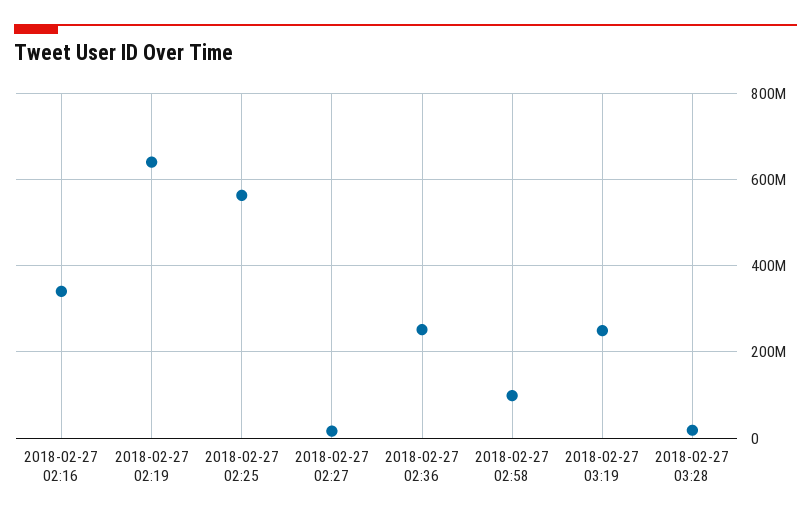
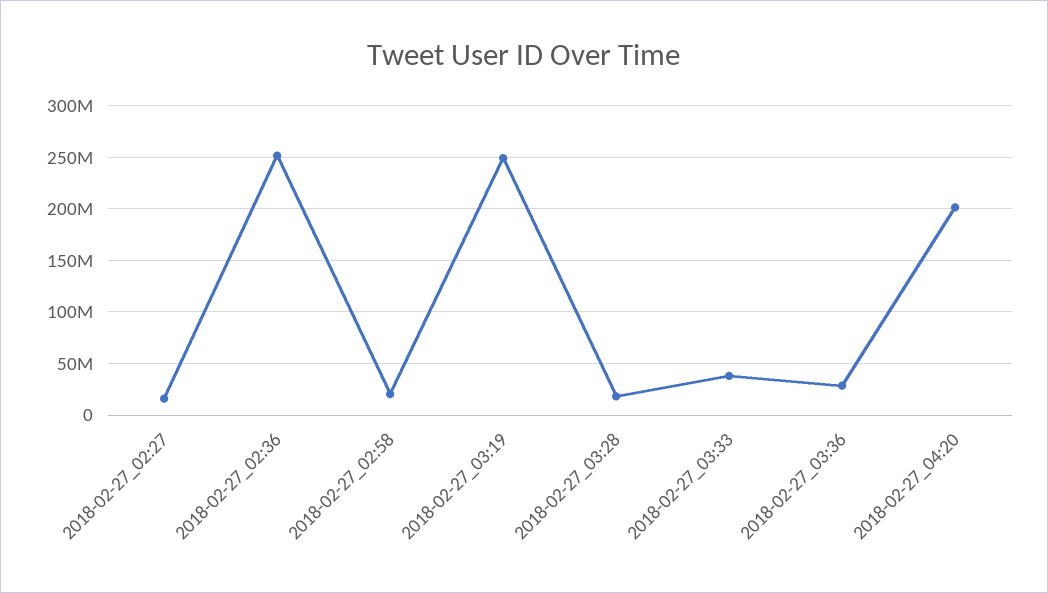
2018-02-27 02:16: 340000000 -> none
2018-02-27 02:19: 640000000 -> none
2018-02-27 02:25: 560000000 -> none
2018-02-27 02:58: 100000000 -> 20000000
2018-02-27_03:33: none -> 40000000
2018-02-27_03:36: none -> 30000000
2018-02-27_04:20: none -> 200000000

